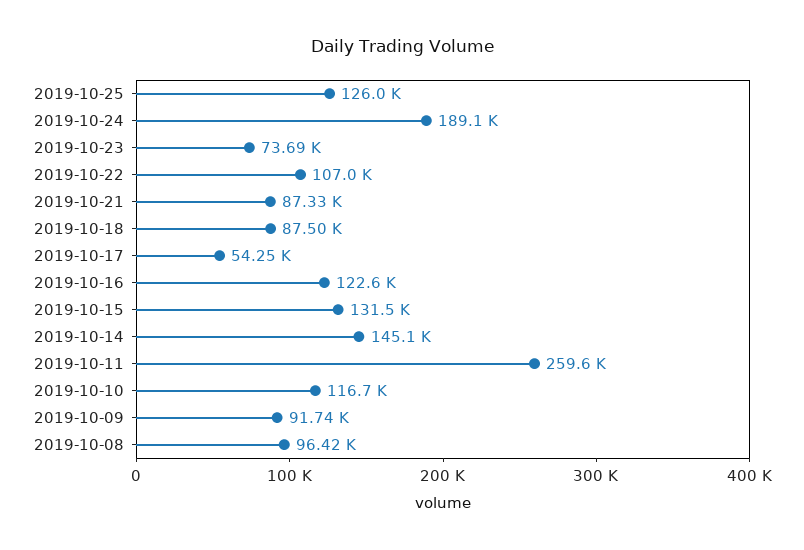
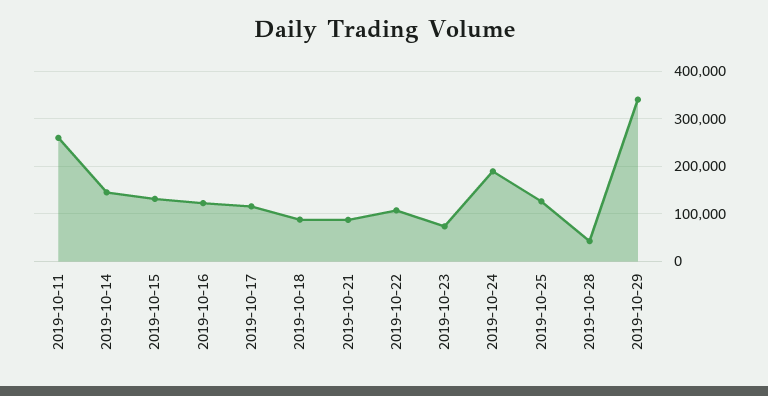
2019-10-17: 54250 -> 120000
2019-10-10: 116700 -> none
2019-10-09: 91740 -> none
2019-10-08: 96420 -> none
2019-10-28: none -> 40000
2019-10-29: none -> 340000

